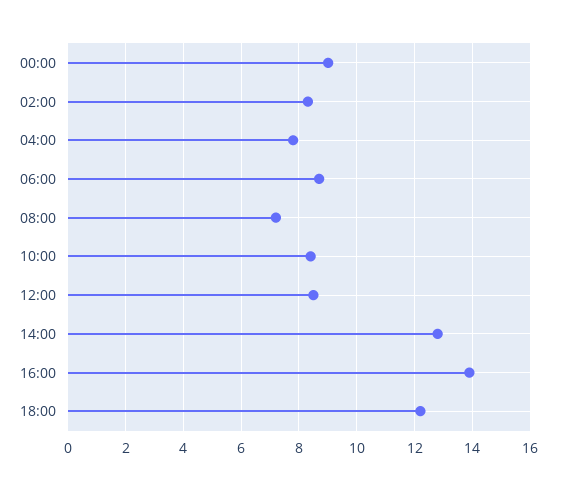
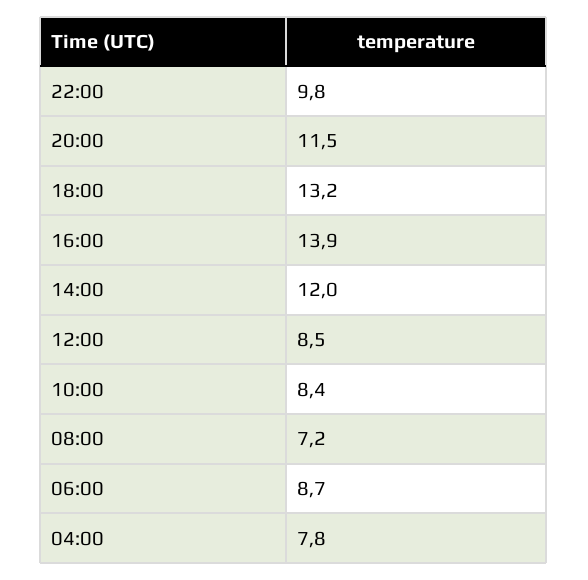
00:00: 9 -> none
02:00: 8.25 -> none
14:00: 12.75 -> 12
18:00: 12.25 -> 13.2
22:00: none -> 9.8
20:00: none -> 11.5

